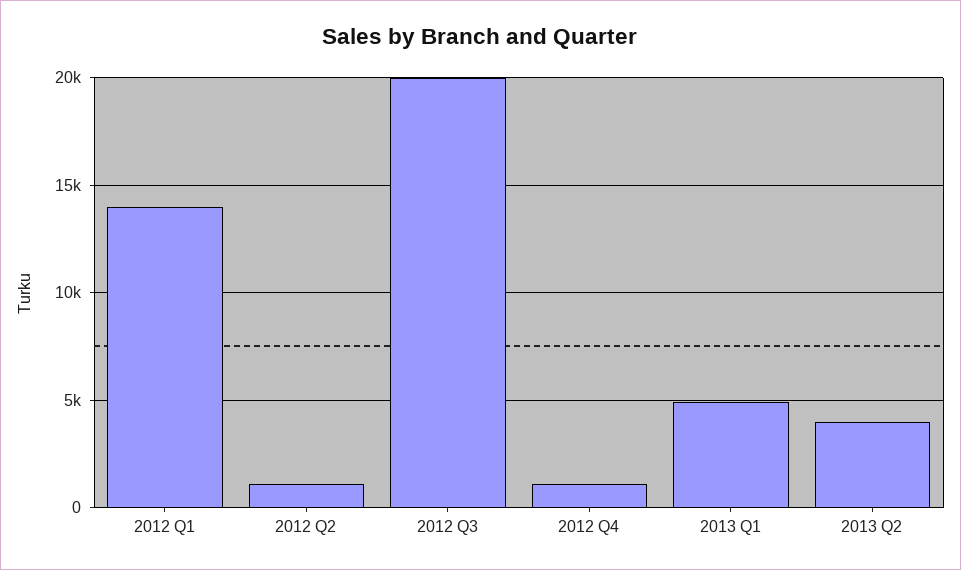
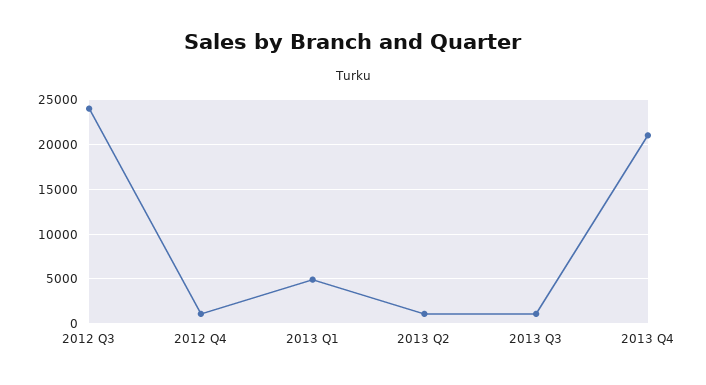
2012 Q1: 14000 -> none
2012 Q2: 1000 -> none
2012 Q3: 20000 -> 24000
2013 Q2: 4000 -> 1000
2013 Q3: none -> 1000
2013 Q4: none -> 21000

